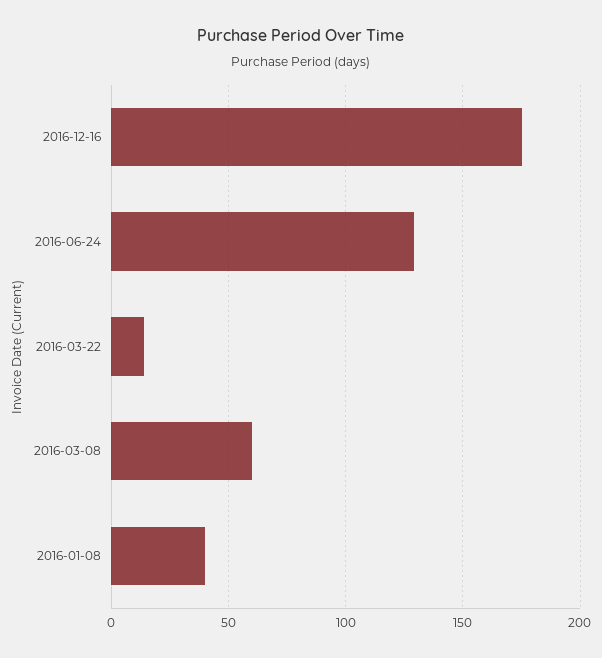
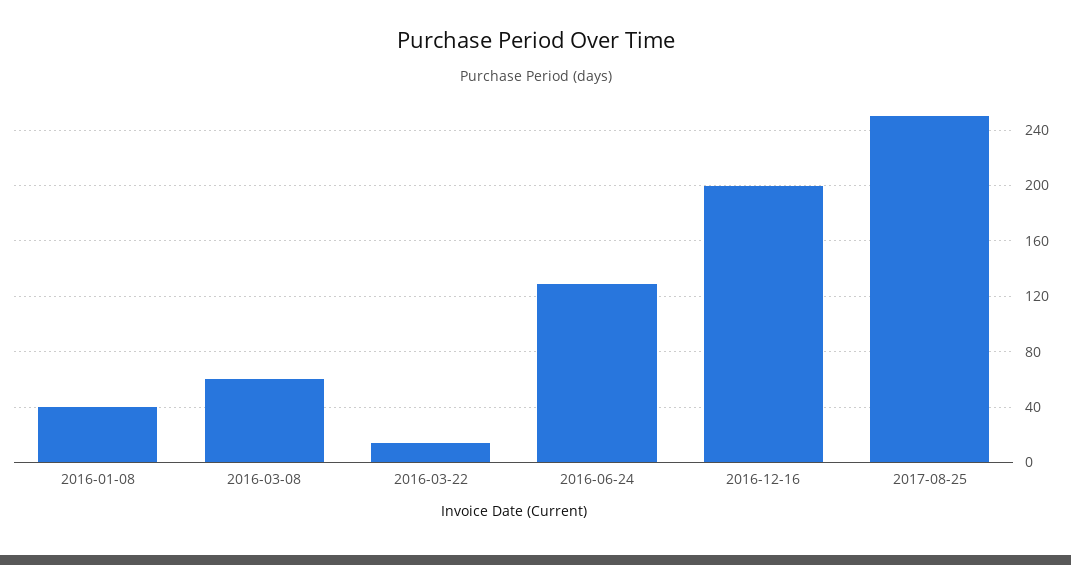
2016-12-16: 175 -> 200
2017-08-25: none -> 250

